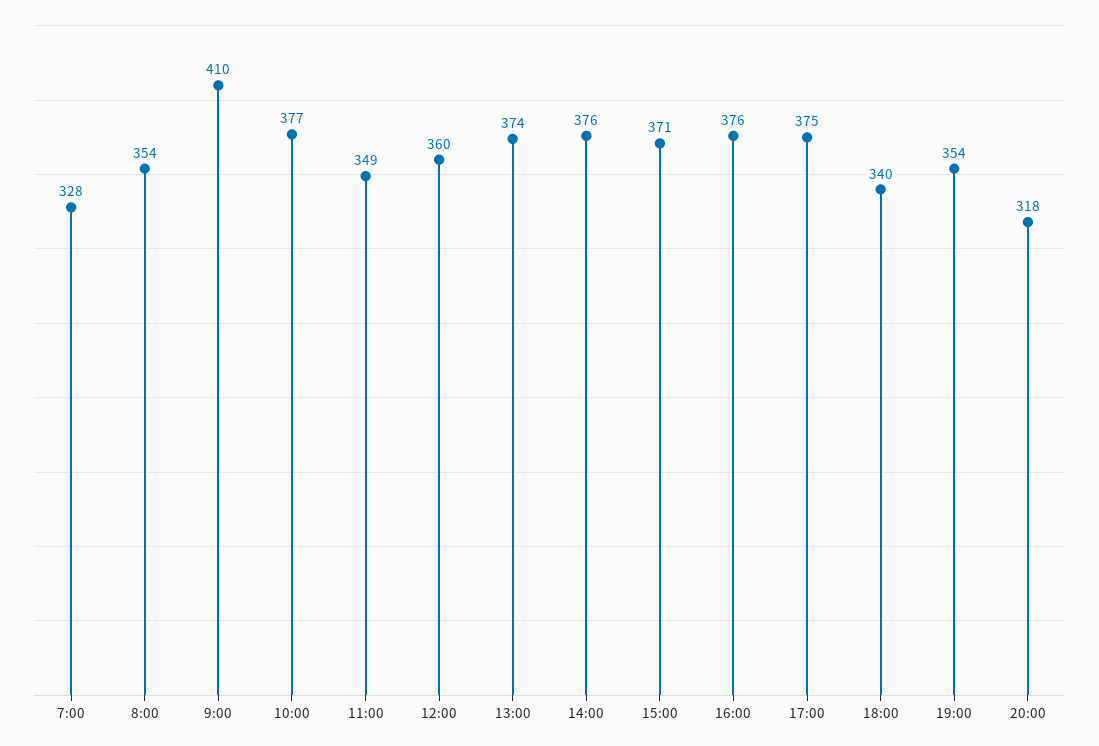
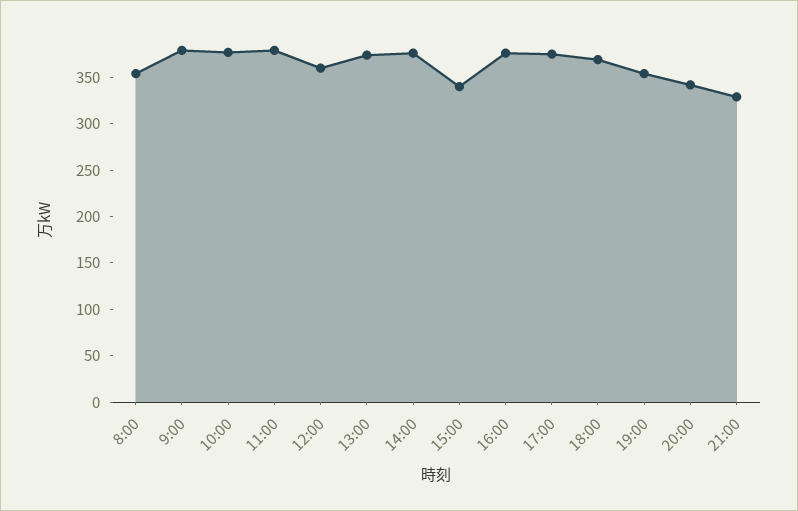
7:00: 328 -> none
9:00: 410 -> 380
11:00: 349 -> 380
15:00: 371 -> 340
18:00: 340 -> 370
20:00: 318 -> 340
21:00: none -> 330

